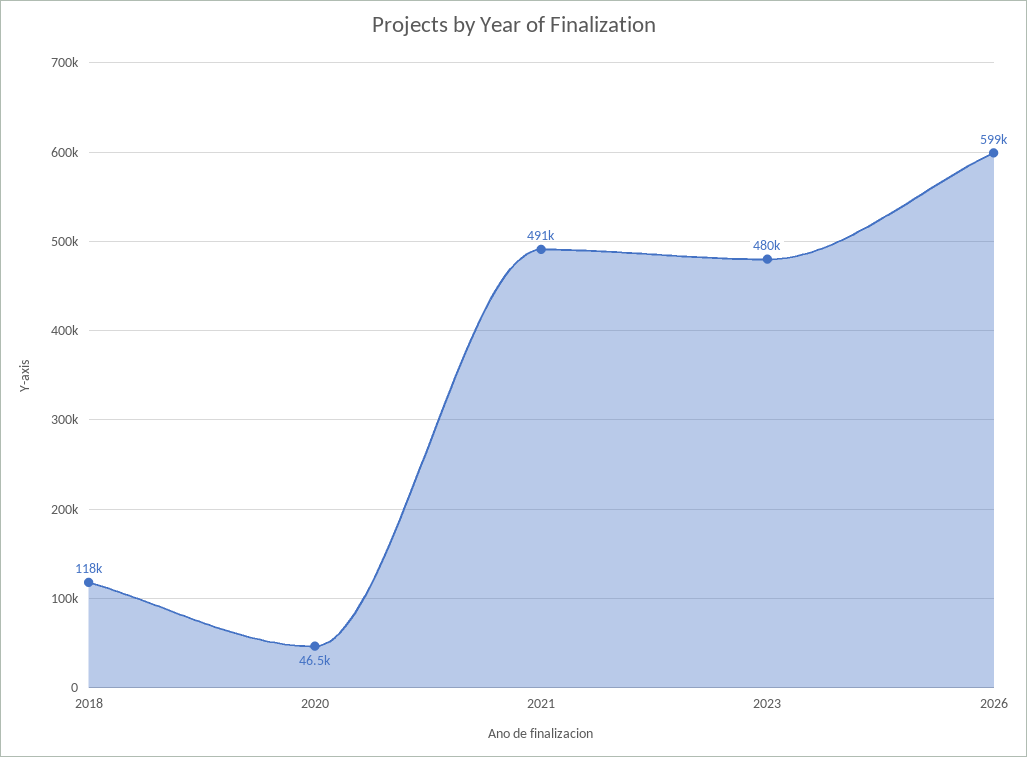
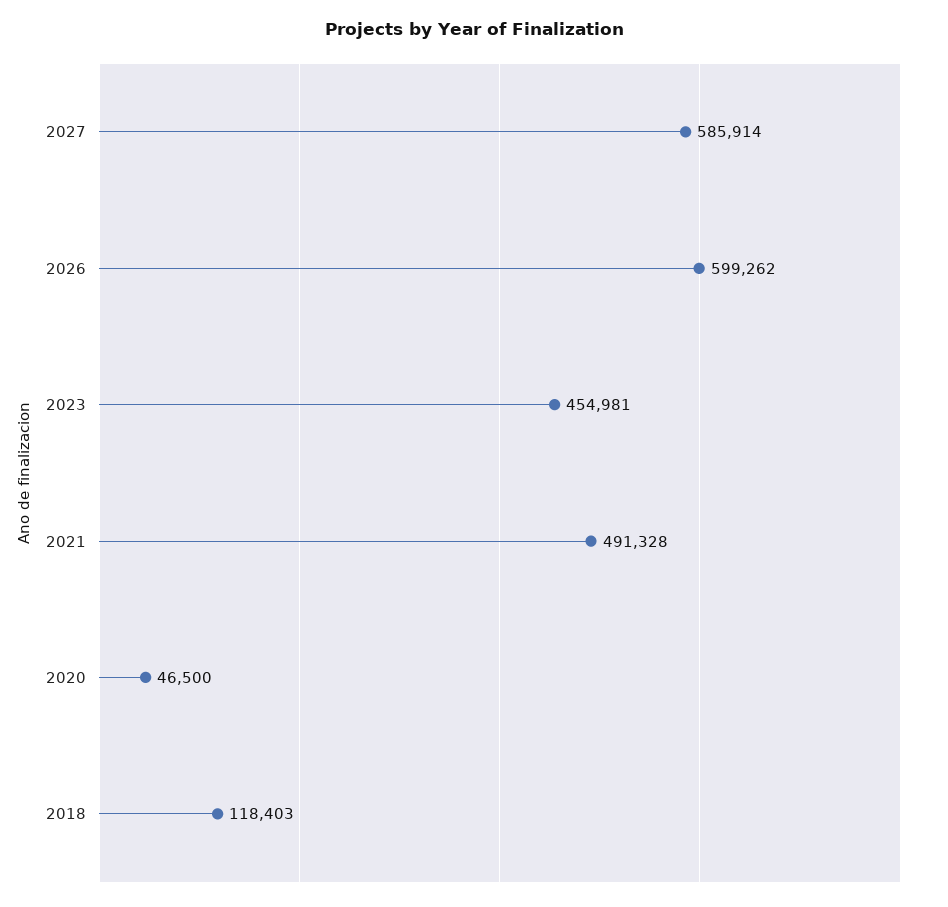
2023: 480000 -> 454981
2027: none -> 585914

